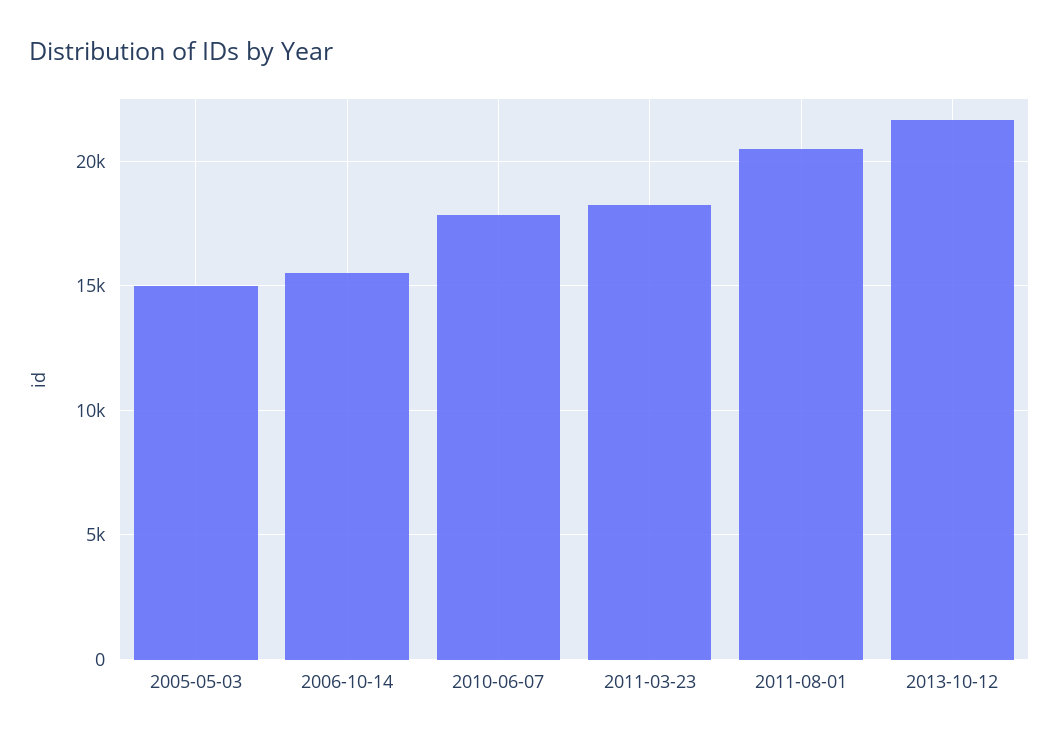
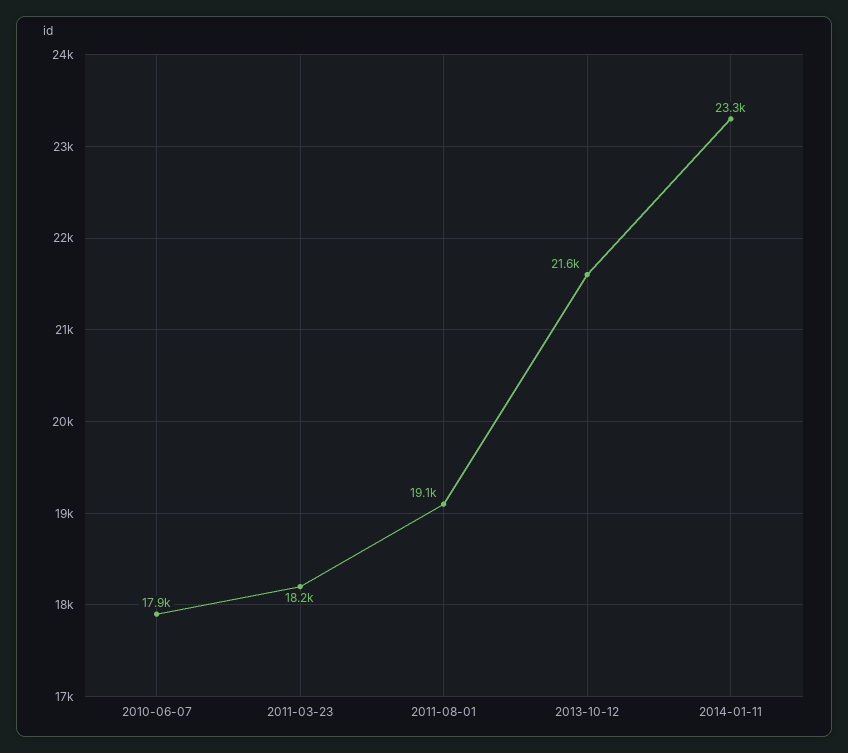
2005-05-03: 15000 -> none
2006-10-14: 15500 -> none
2011-08-01: 20500 -> 19100
2014-01-11: none -> 23300

